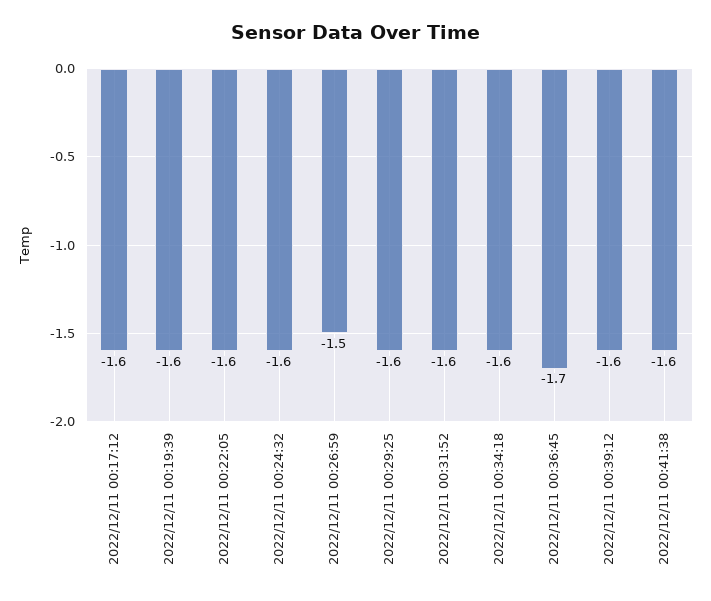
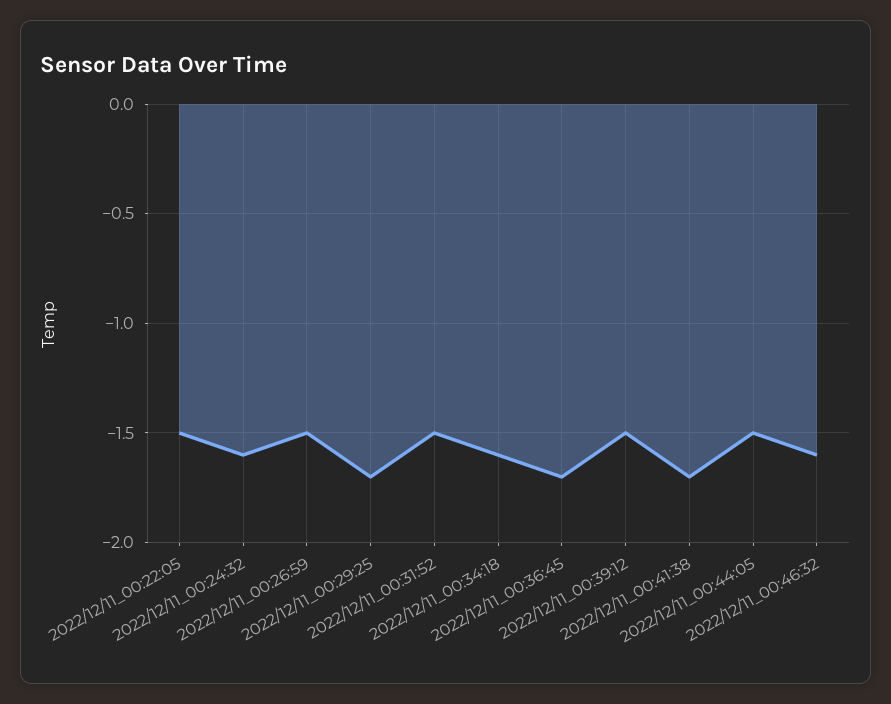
2022/12/11 00:17:12: -1.6 -> none
2022/12/11 00:19:39: -1.6 -> none
2022/12/11 00:22:05: -1.6 -> -1.5
2022/12/11 00:29:25: -1.6 -> -1.7
2022/12/11 00:31:52: -1.6 -> -1.5
2022/12/11 00:39:12: -1.6 -> -1.5
2022/12/11 00:41:38: -1.6 -> -1.7
2022/12/11_00:44:05: none -> -1.5
2022/12/11_00:46:32: none -> -1.6

